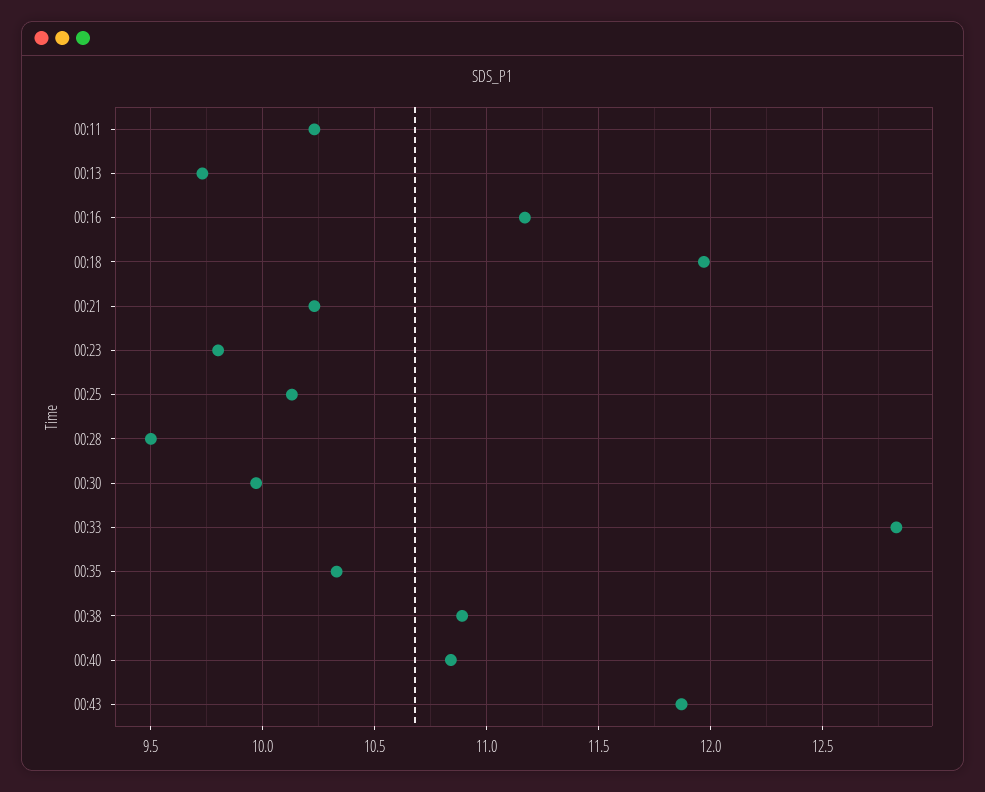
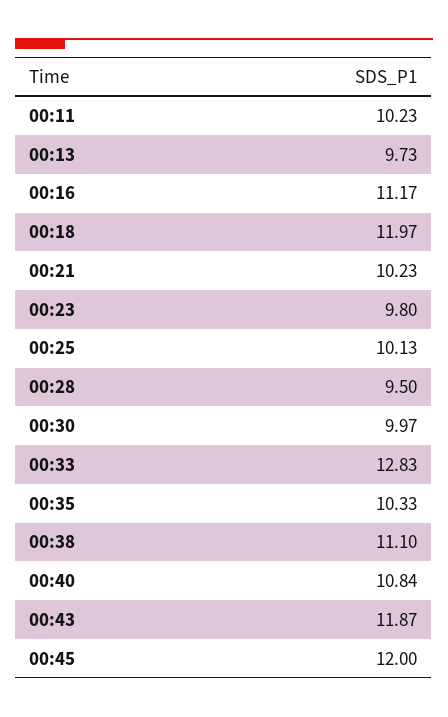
00:38: 10.9 -> 11.1
00:45: none -> 12

